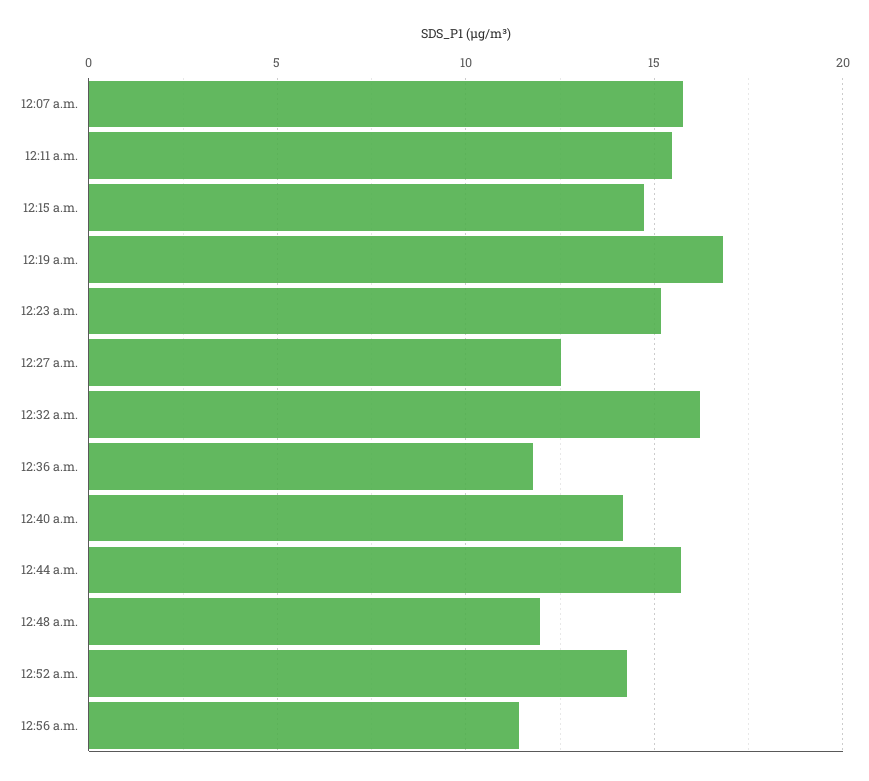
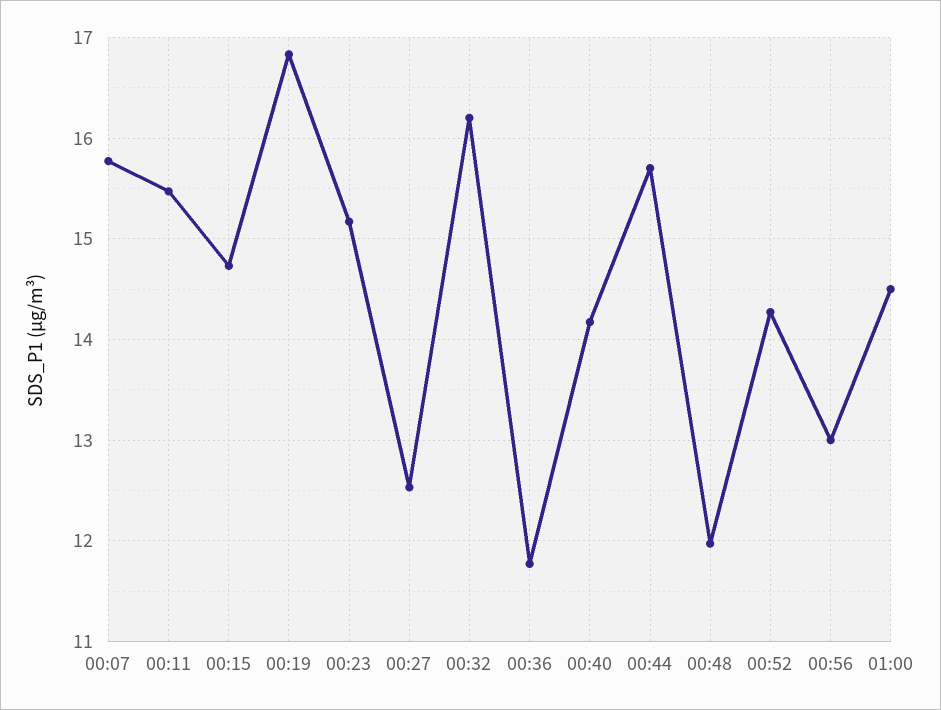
12:56 a.m.: 11.5 -> 13
01:00: none -> 14.5

